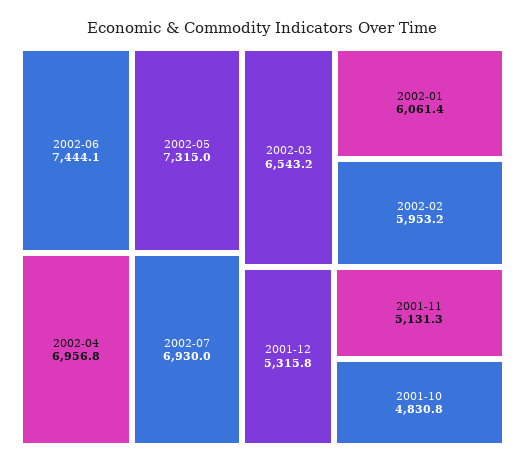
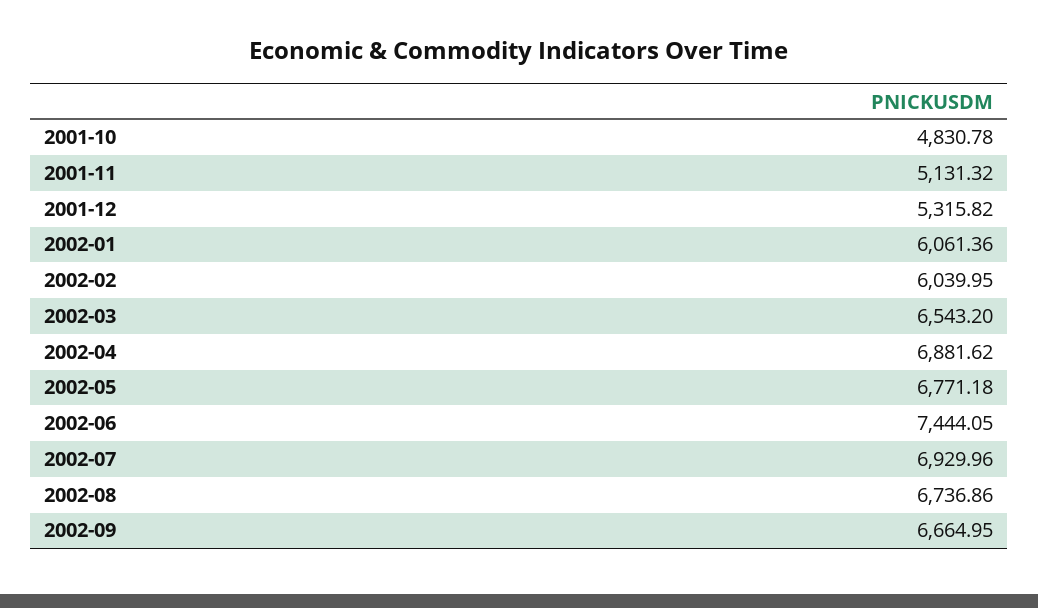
2002-05: 7315 -> 6771.18
2002-04: 6956.8 -> 6881.62
2002-02: 5953.2 -> 6039.95
2002-08: none -> 6736.86
2002-09: none -> 6664.95

